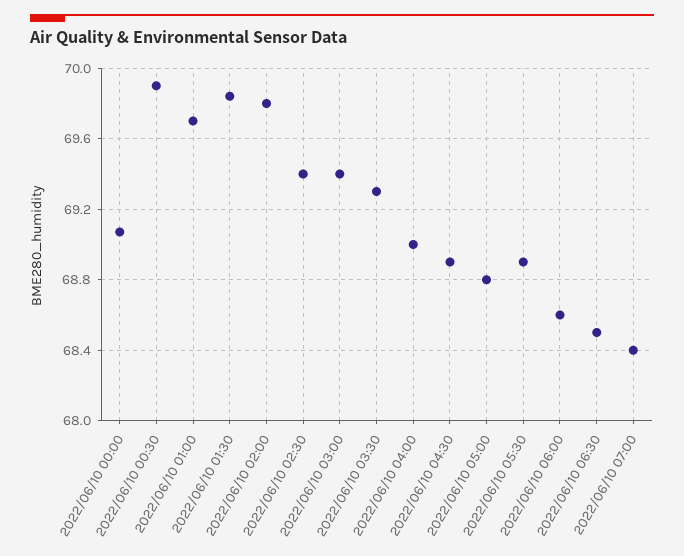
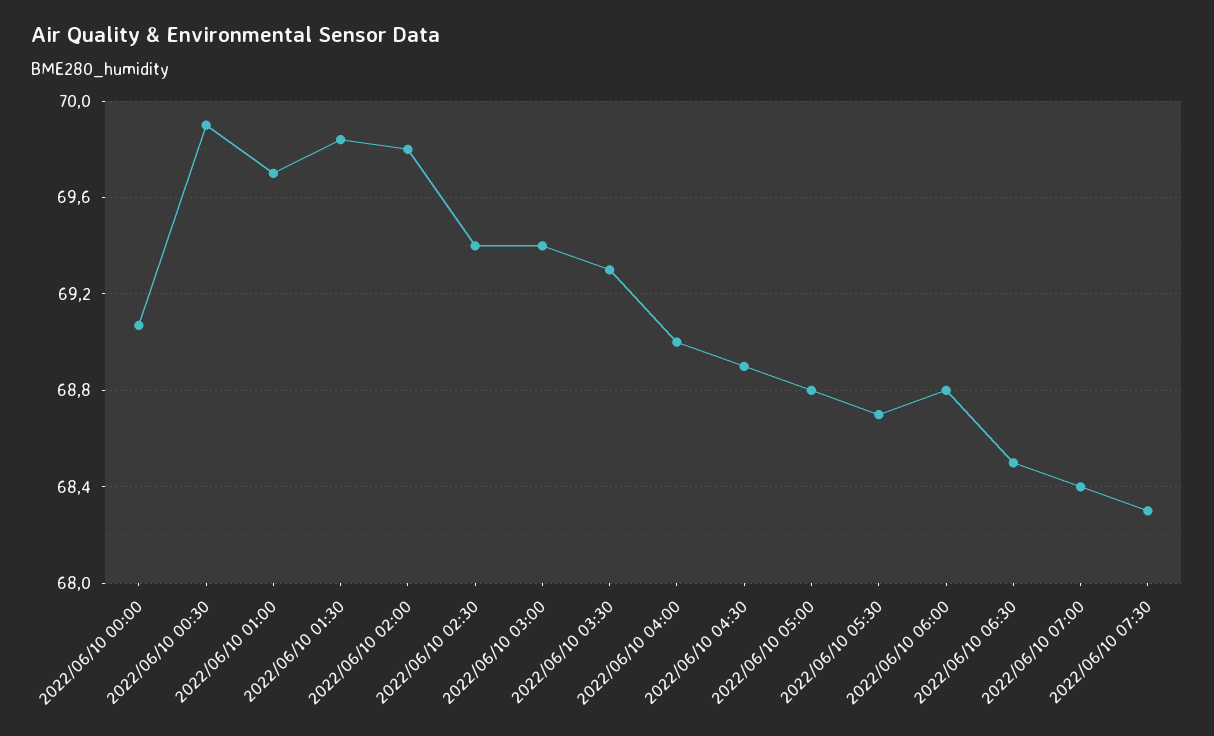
2022/06/10 05:30: 68.9 -> 68.7
2022/06/10 06:00: 68.6 -> 68.8
2022/06/10 07:30: none -> 68.3

